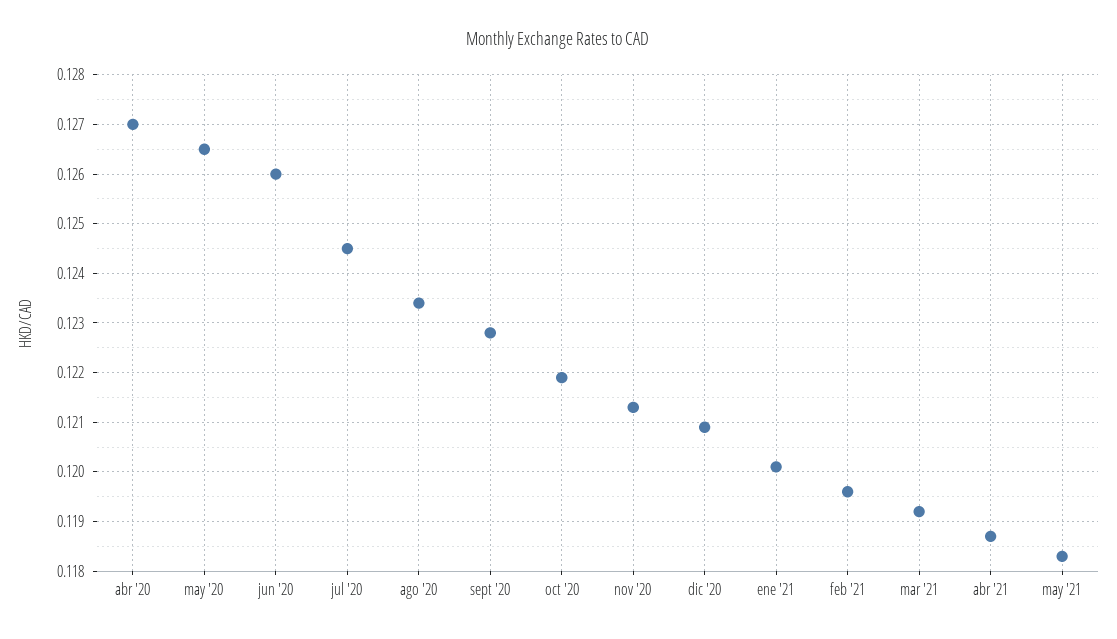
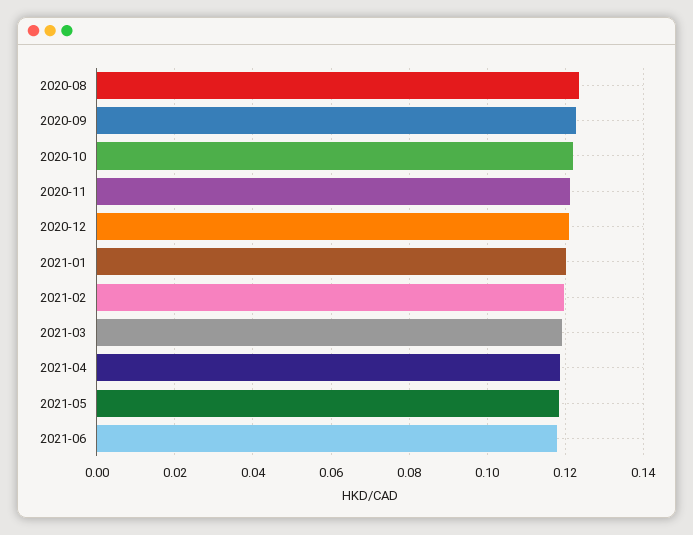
abr '20: 0.127 -> none
may '20: 0.1265 -> none
jun '20: 0.126 -> none
jul '20: 0.1245 -> none
2021-06: none -> 0.118

